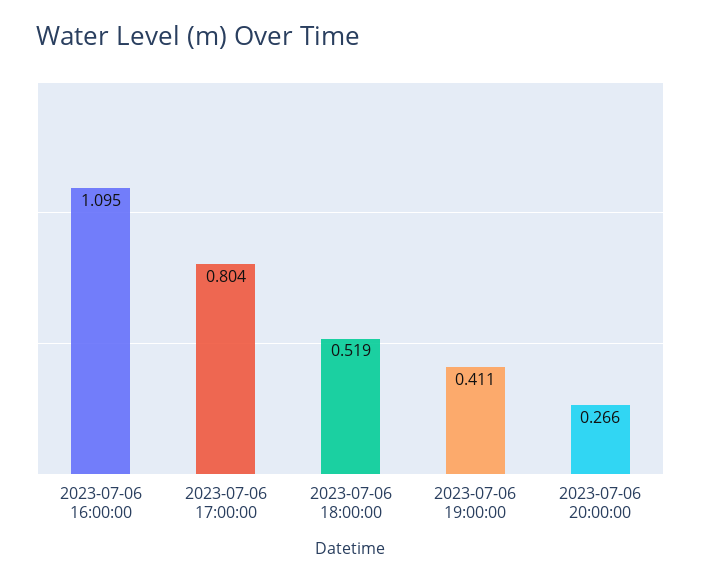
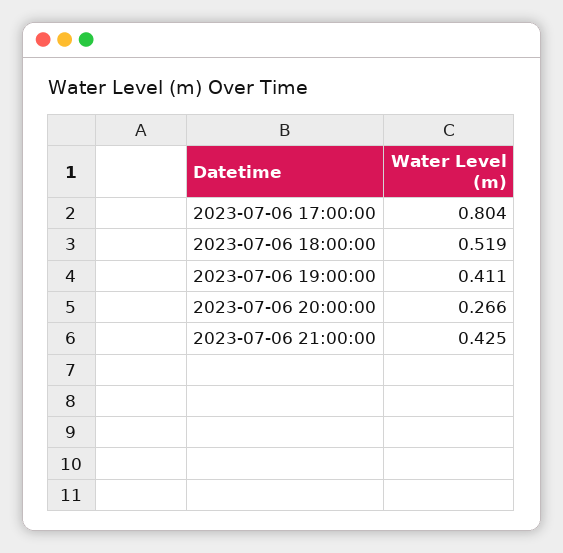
2023-07-06 16:00:00: 1.095 -> none
2023-07-06 21:00:00: none -> 0.425

